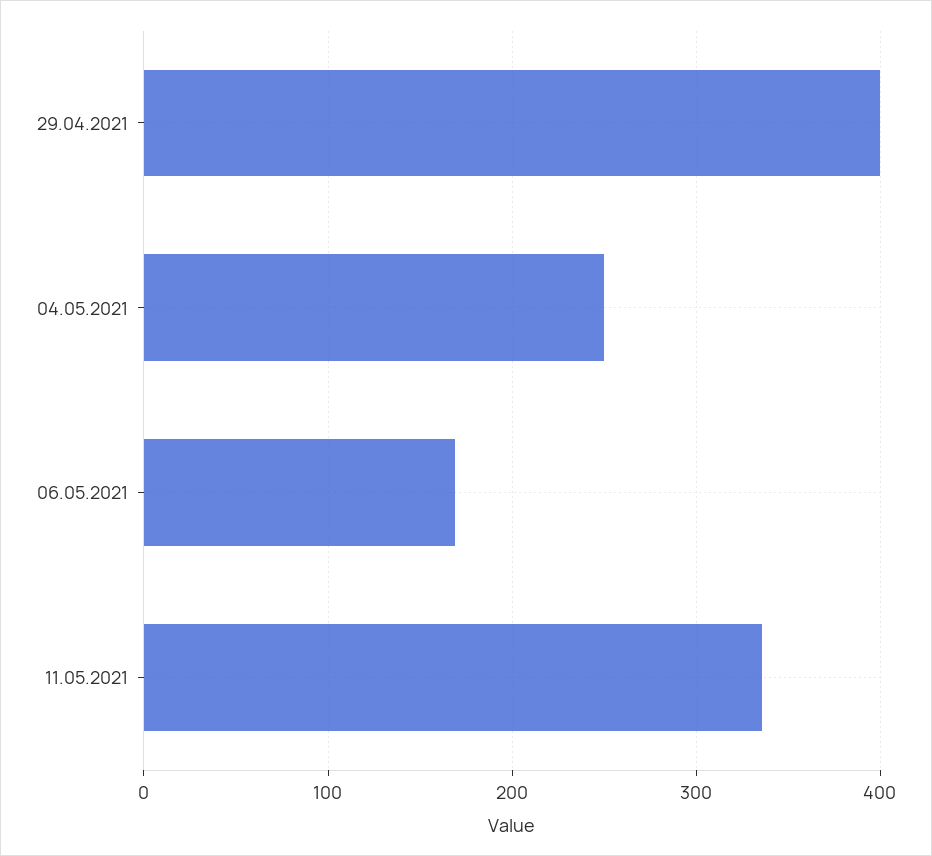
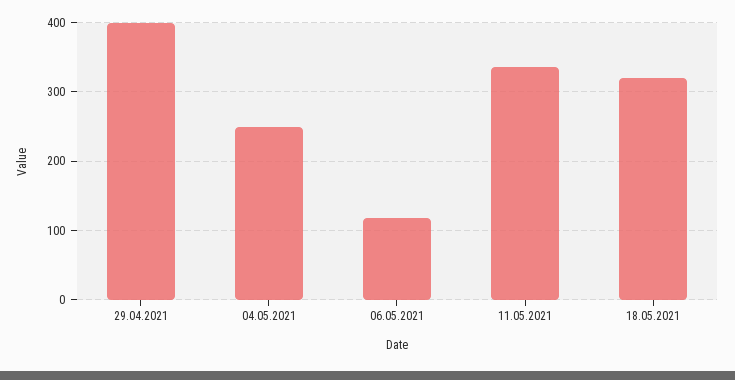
06.05.2021: 170 -> 120
18.05.2021: none -> 320

